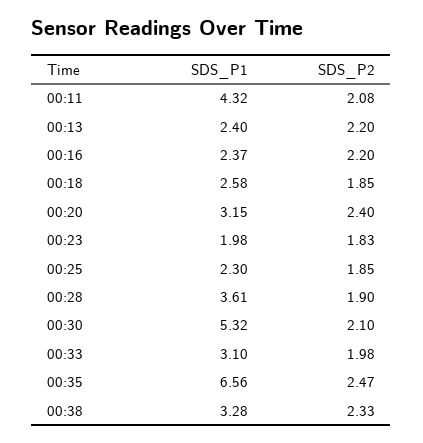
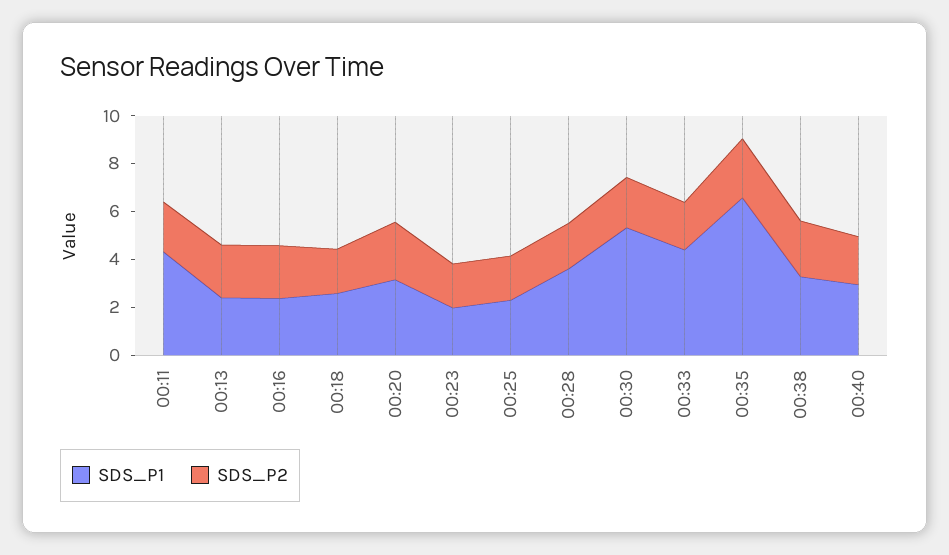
SDS_P1, 00:33: 3.1 -> 4.5
SDS_P1, 00:40: none -> 3
SDS_P2, 00:40: none -> 2

